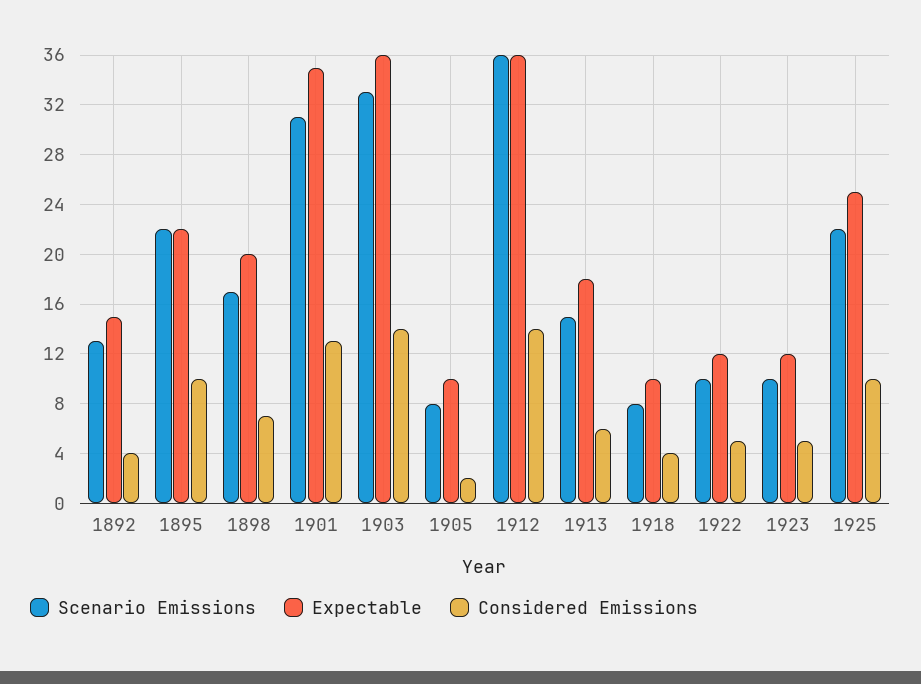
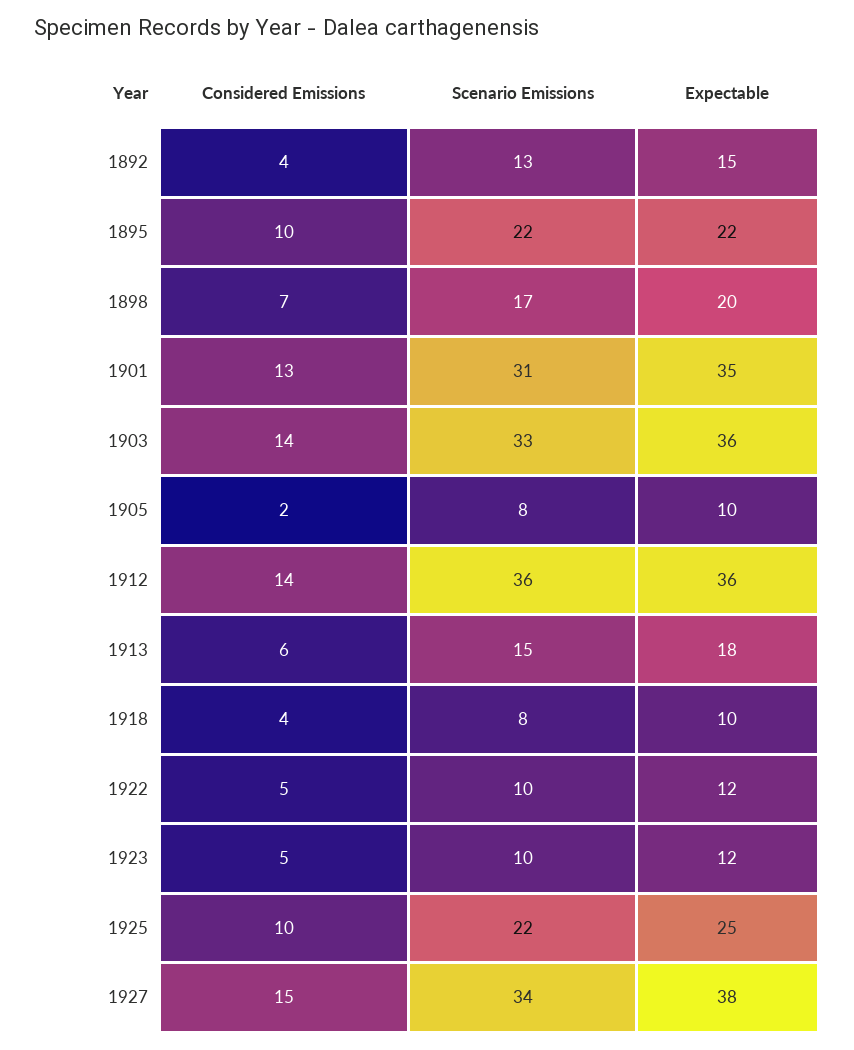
Considered Emissions, 1927: none -> 15
Scenario Emissions, 1927: none -> 34
Expectable, 1927: none -> 38

